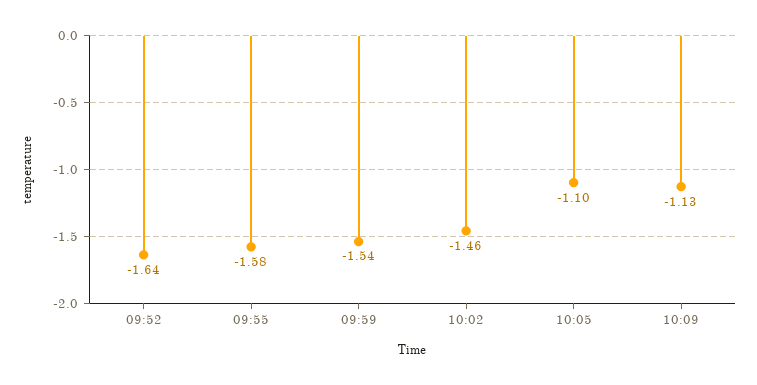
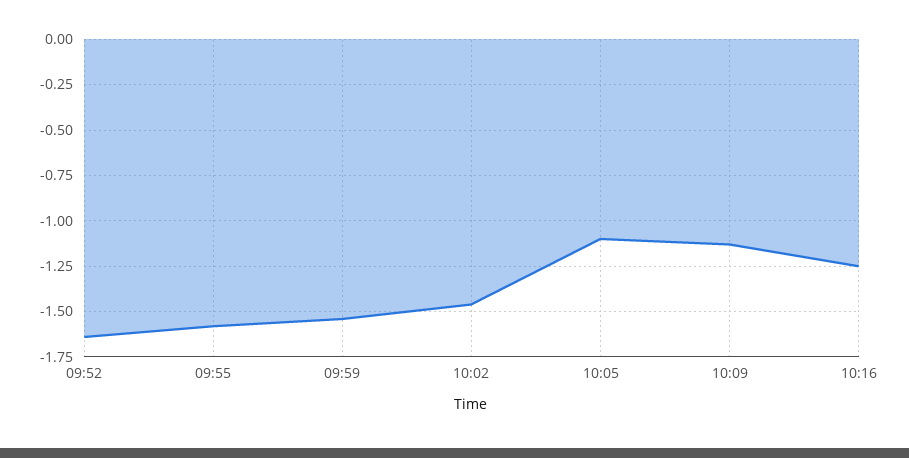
10:16: none -> -1.25

